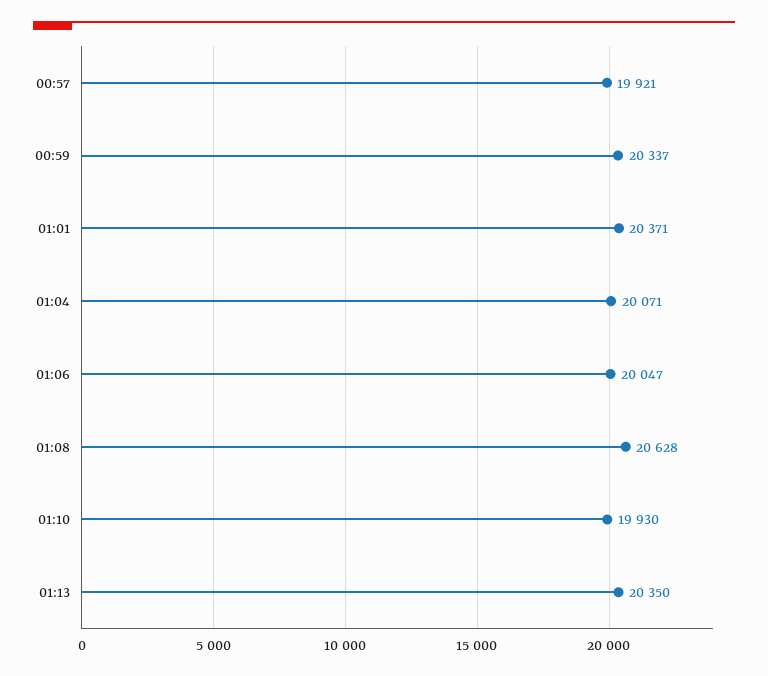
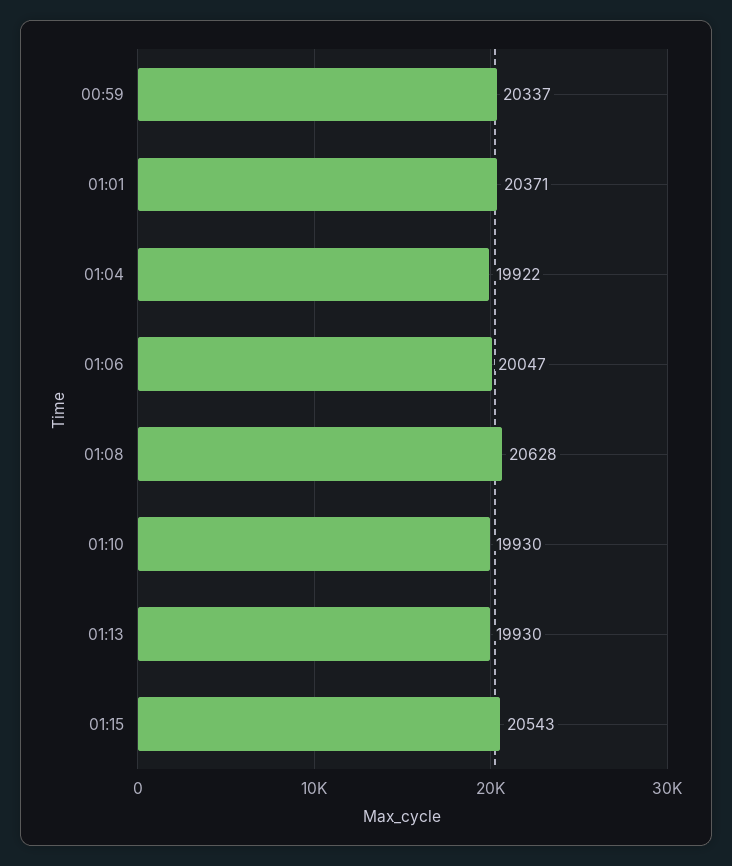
00:57: 19921 -> none
01:04: 20071 -> 19922
01:13: 20350 -> 19930
01:15: none -> 20543

